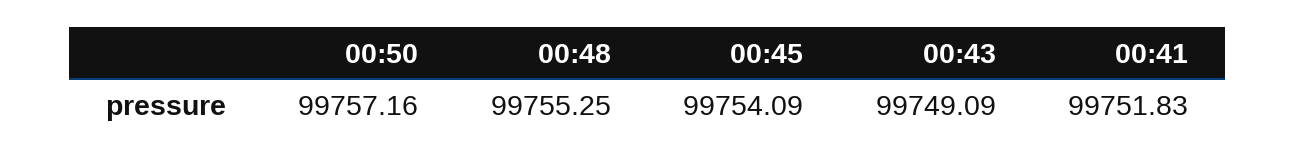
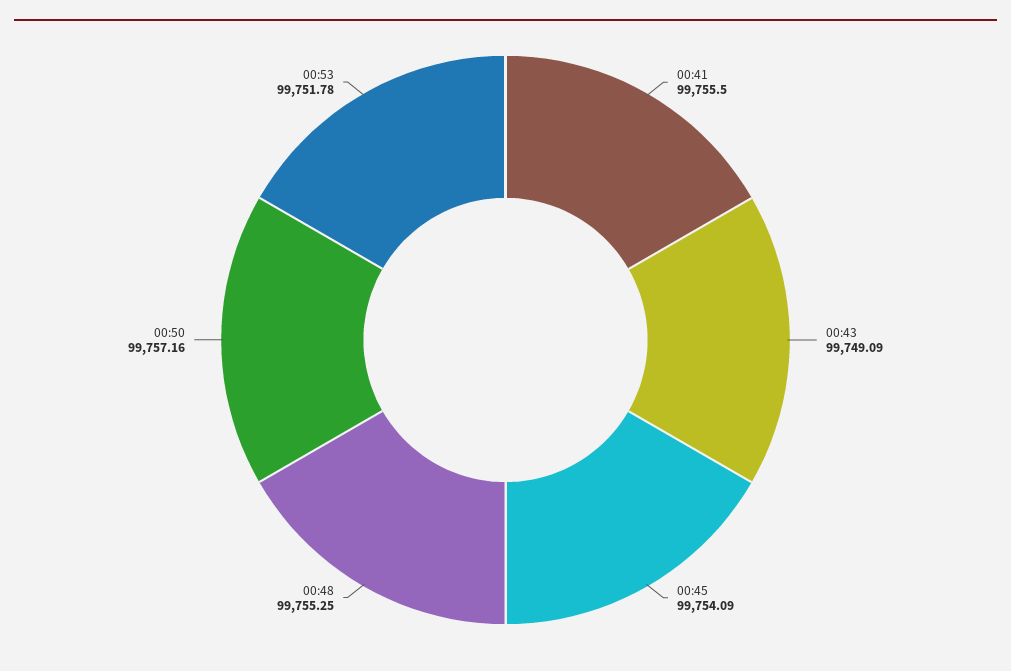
00:41: 99751.83 -> 99755.5
00:53: none -> 99751.78

